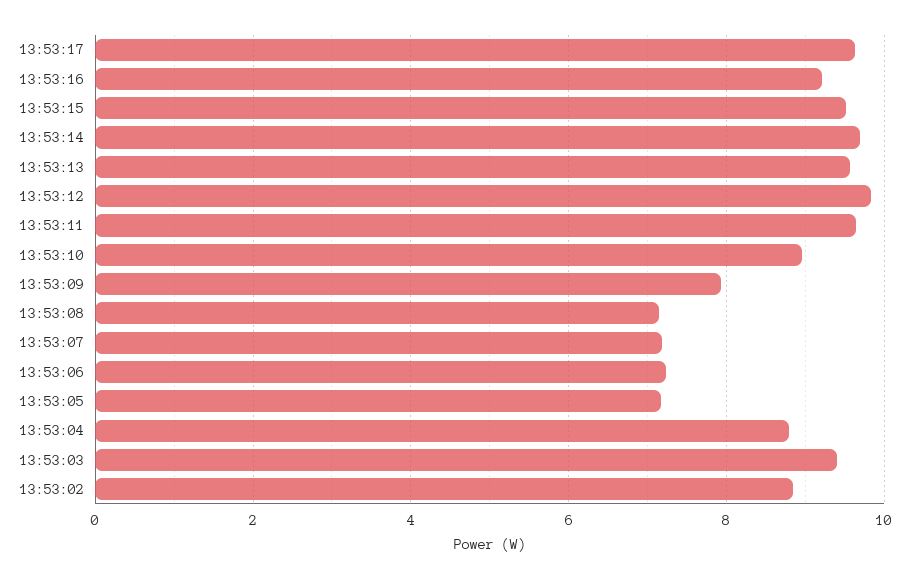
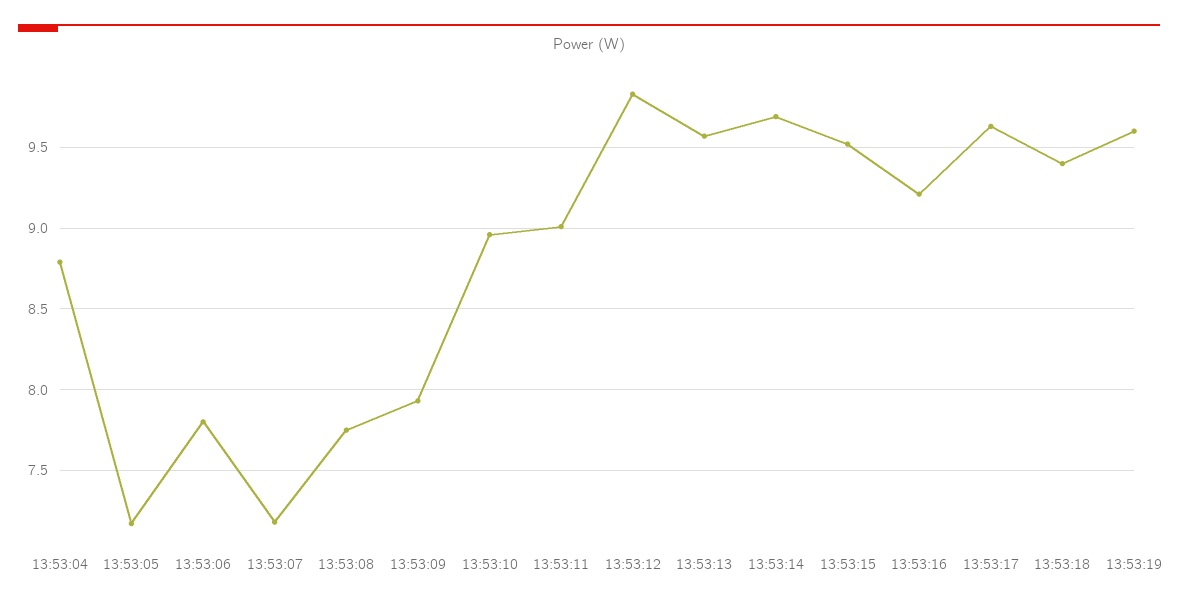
13:53:11: 9.6 -> 9
13:53:08: 7.2 -> 7.75
13:53:06: 7.2 -> 7.8
13:53:03: 9.4 -> none
13:53:02: 8.8 -> none
13:53:18: none -> 9.4
13:53:19: none -> 9.6

